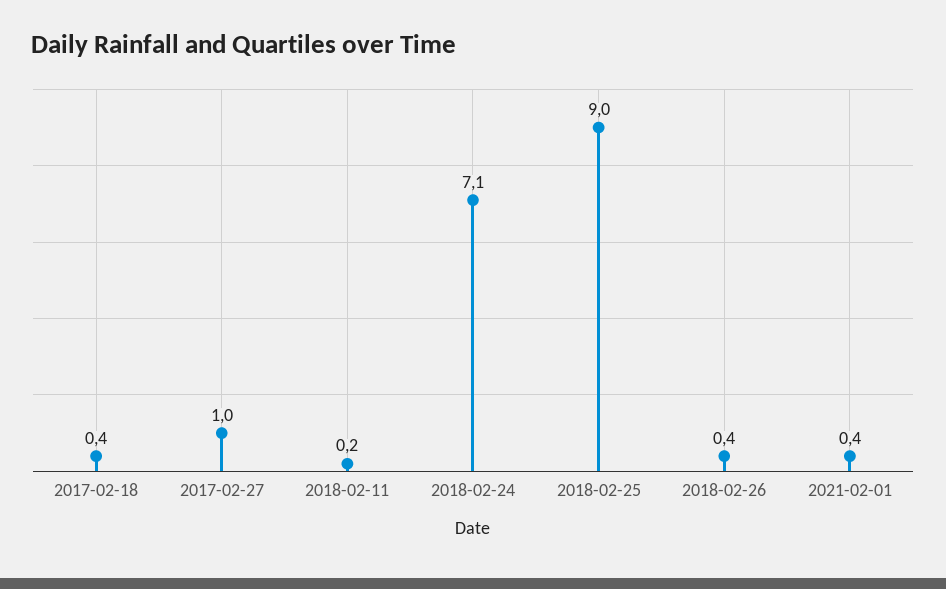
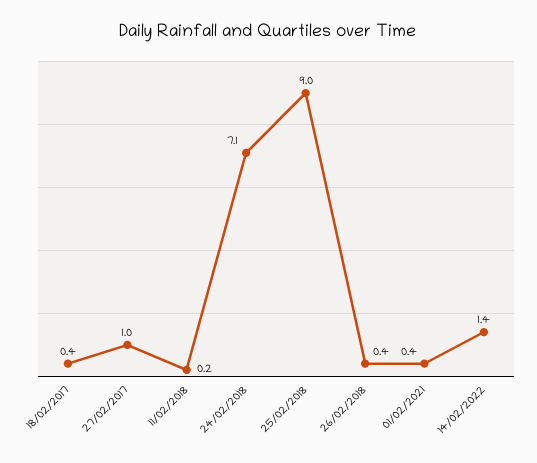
14/02/2022: none -> 1.4

